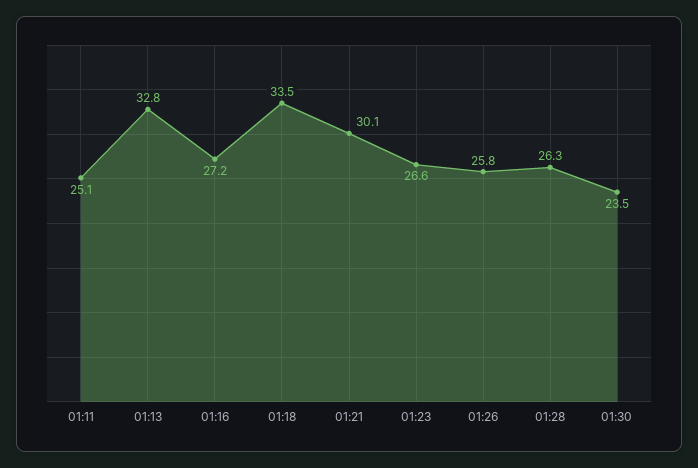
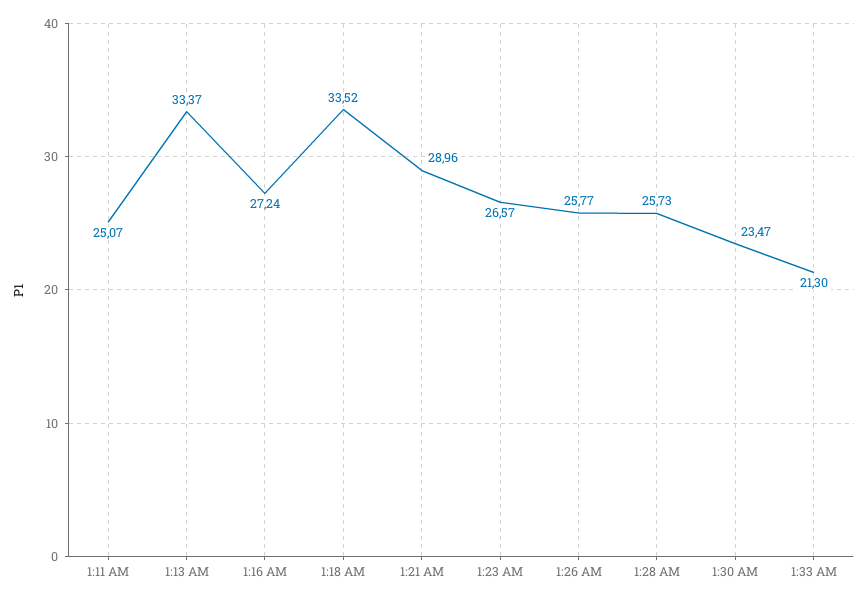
01:13: 32.8 -> 33.37
01:21: 30.1 -> 28.96
01:28: 26.3 -> 25.73
1:33 AM: none -> 21.3

